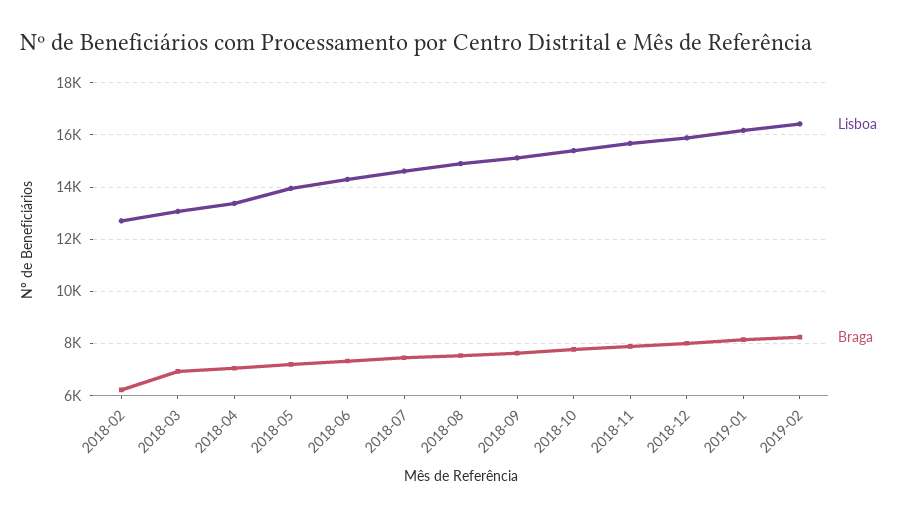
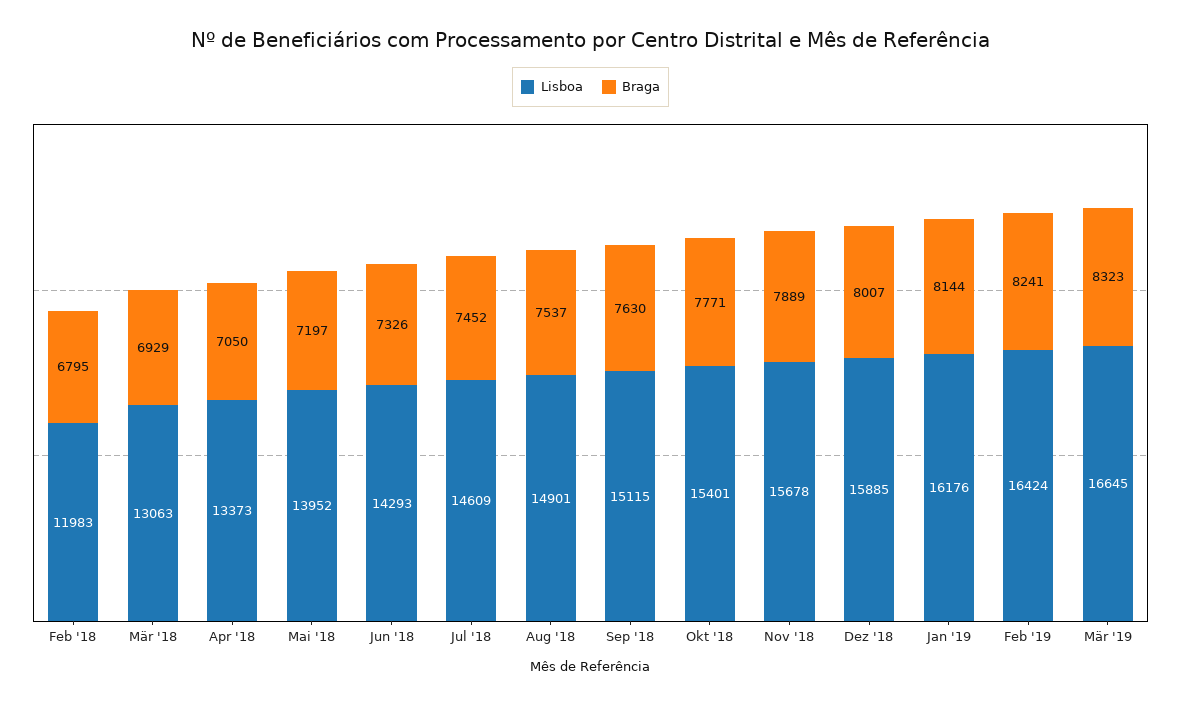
Lisboa, 2018-02: 12750 -> 11983
Braga, 2018-02: 6250 -> 6795
Lisboa, Mär '19: none -> 16645
Braga, Mär '19: none -> 8323

